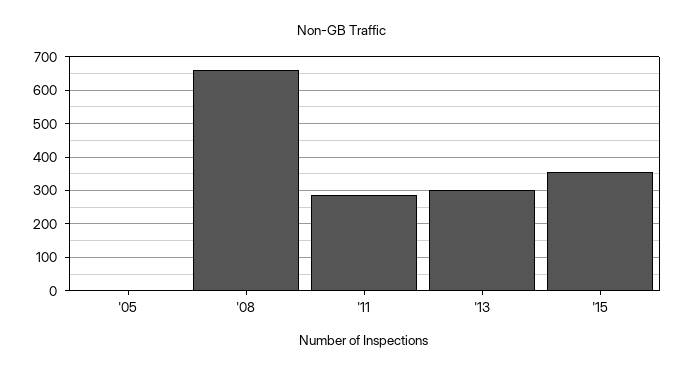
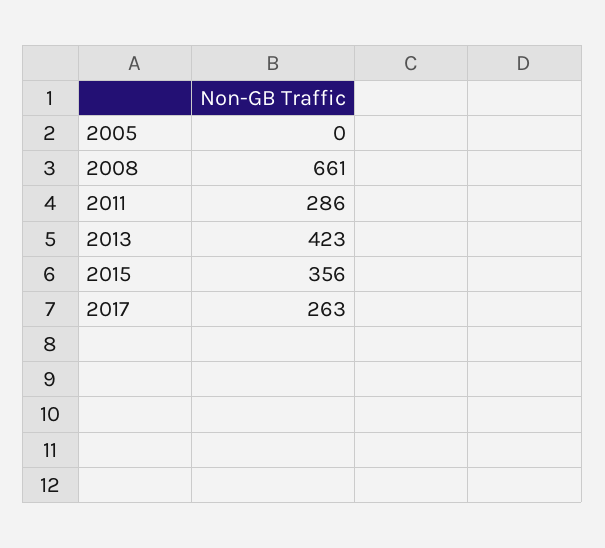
'13: 300 -> 423
2017: none -> 263

